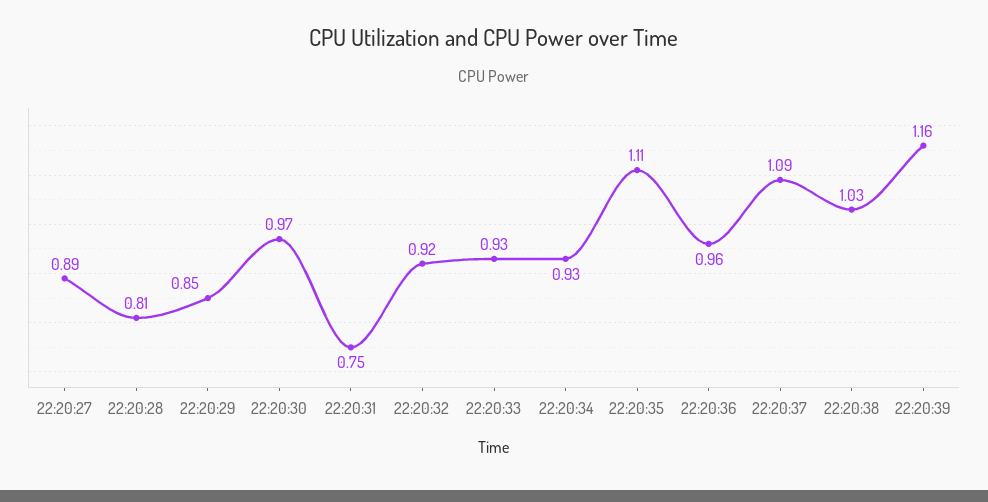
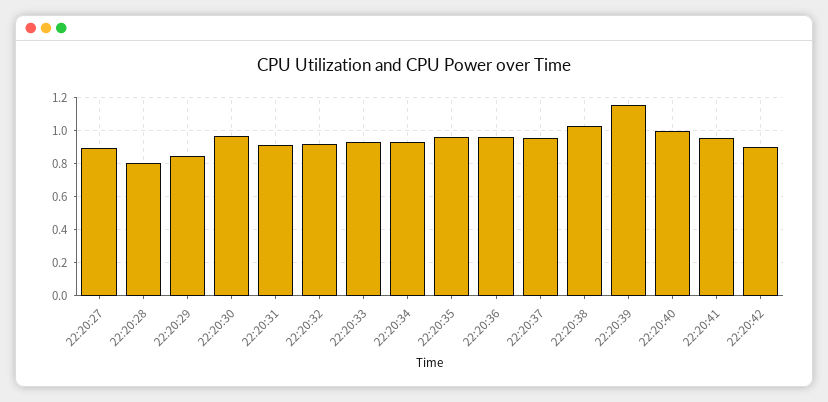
22:20:31: 0.75 -> 0.9
22:20:35: 1.11 -> 0.95
22:20:37: 1.09 -> 0.95
22:20:40: none -> 1
22:20:41: none -> 0.95
22:20:42: none -> 0.9

